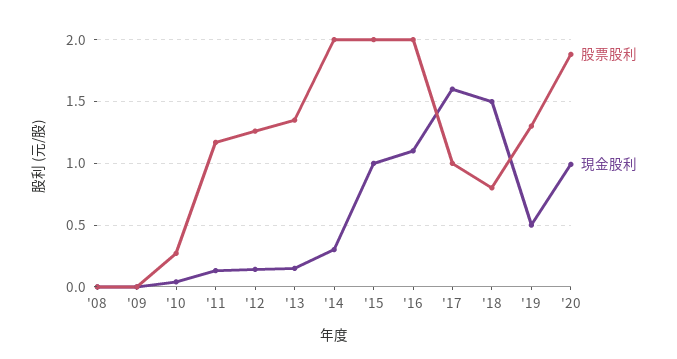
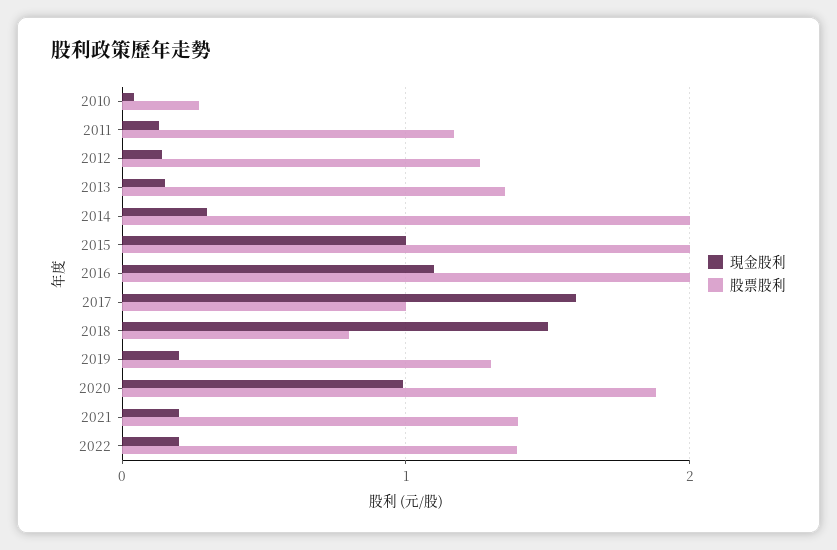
股票股利, '08: 0 -> none
現金股利, '08: 0 -> none
股票股利, '09: 0 -> none
現金股利, '09: 0 -> none
現金股利, '19: 0.5 -> 0.2
現金股利, 2021: none -> 0.2
股票股利, 2021: none -> 1.4
現金股利, 2022: none -> 0.2
股票股利, 2022: none -> 1.4

